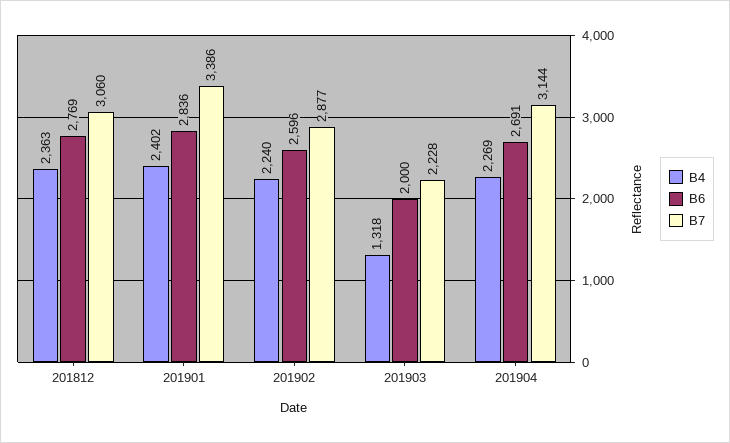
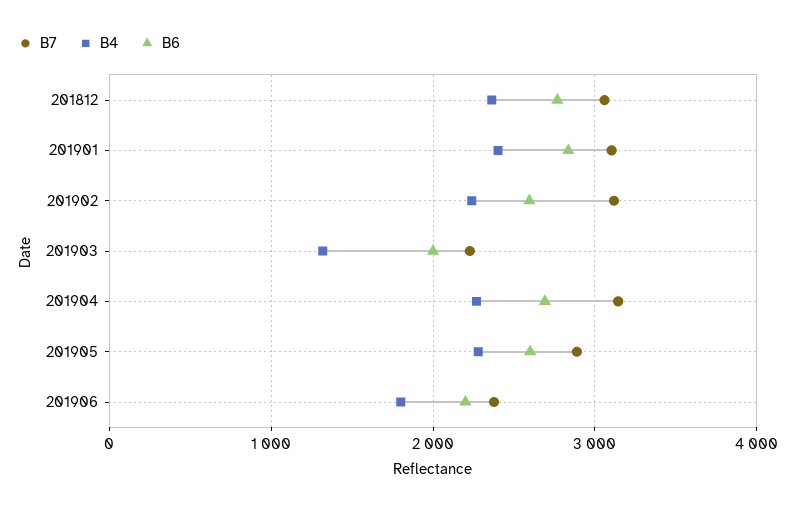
B7, 201901: 3386 -> 3100
B7, 201902: 2877 -> 3100
B7, 201905: none -> 2900
B4, 201905: none -> 2300
B6, 201905: none -> 2600
B7, 201906: none -> 2400
B4, 201906: none -> 1800
B6, 201906: none -> 2200

